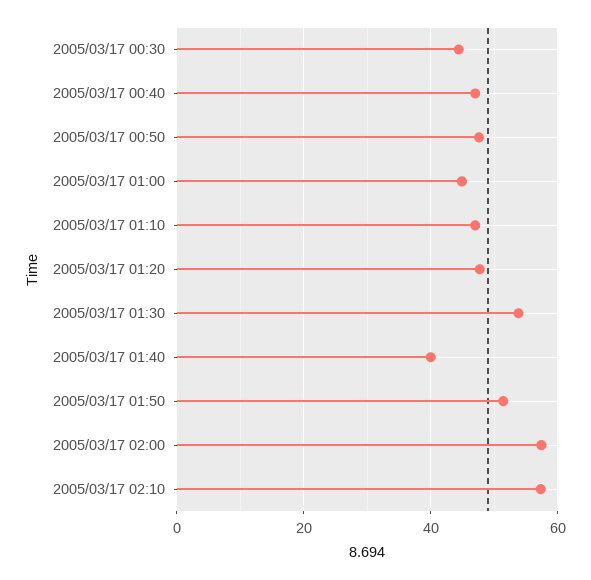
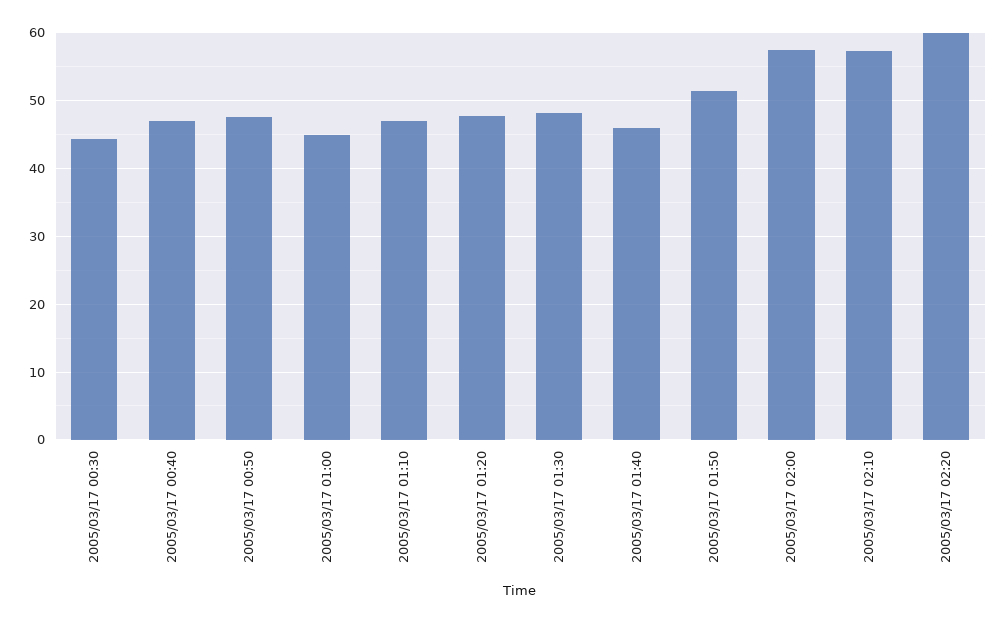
2005/03/17 01:30: 54 -> 48
2005/03/17 01:40: 40 -> 46
2005/03/17 02:20: none -> 60

